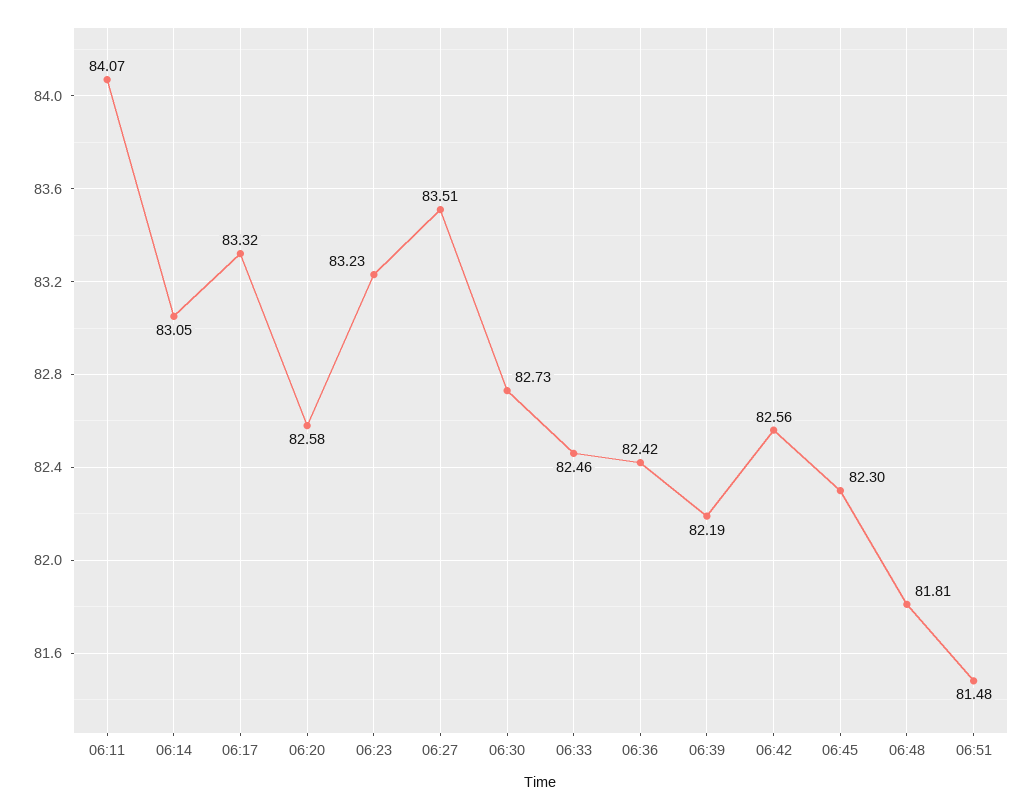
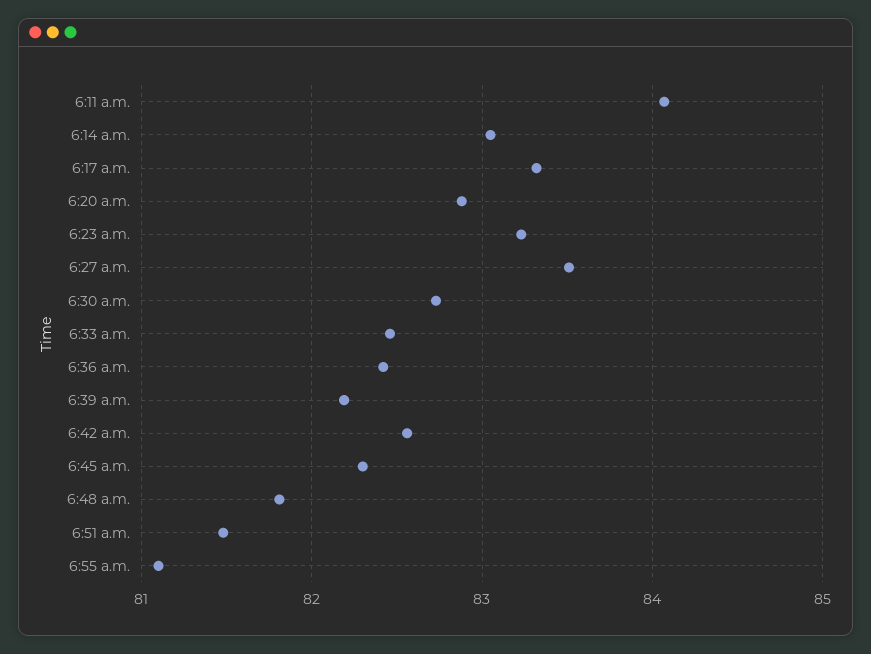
06:20: 82.58 -> 82.9
6:55 a.m.: none -> 81.1

